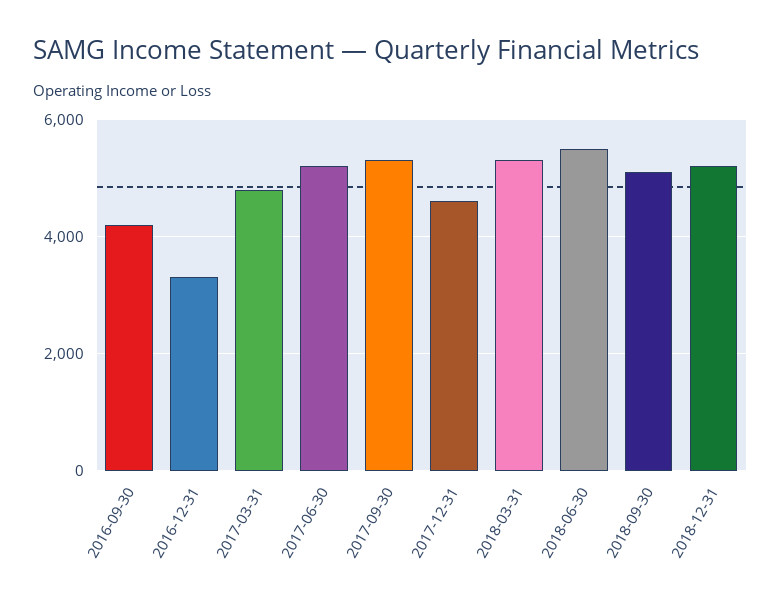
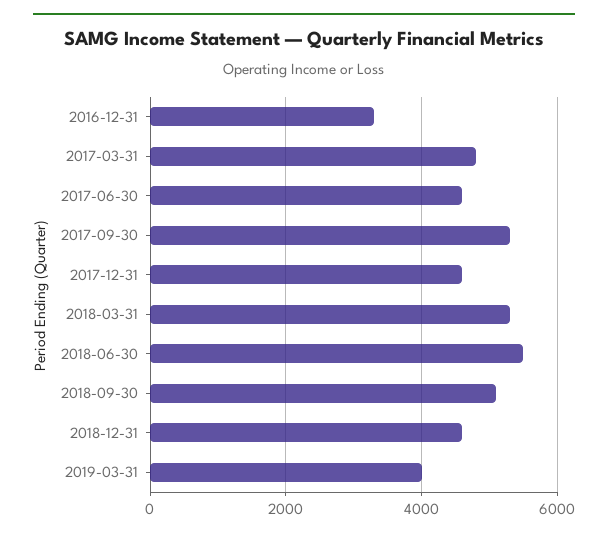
2016-09-30: 4200 -> none
2017-06-30: 5200 -> 4600
2018-12-31: 5200 -> 4600
2019-03-31: none -> 4000

